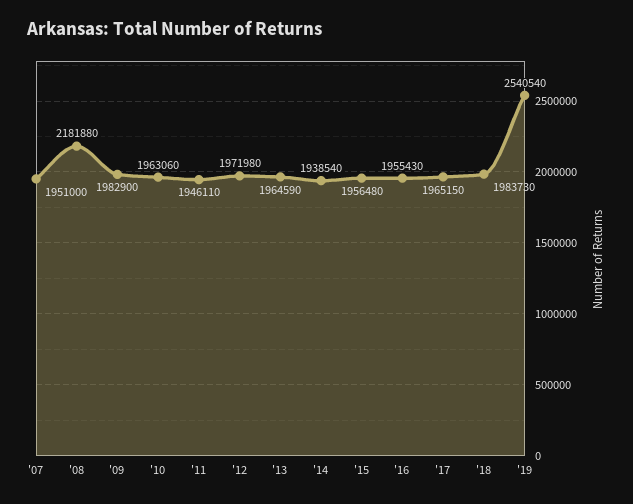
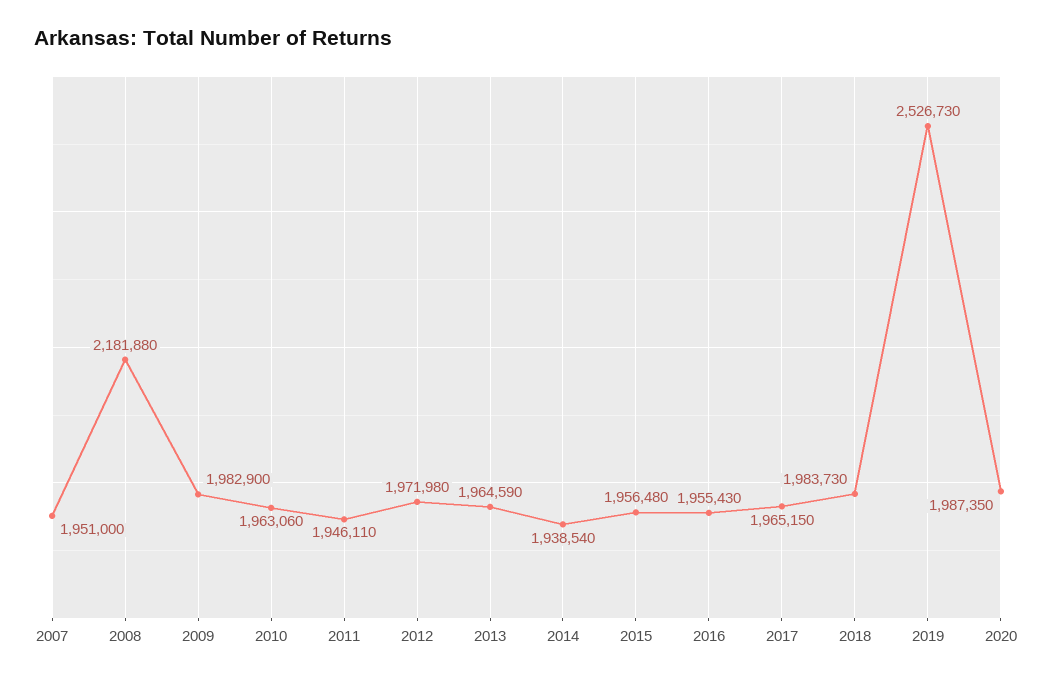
'19: 2540540 -> 2526730
2020: none -> 1987350

